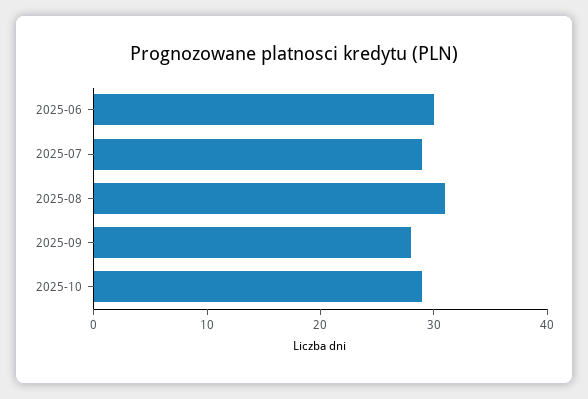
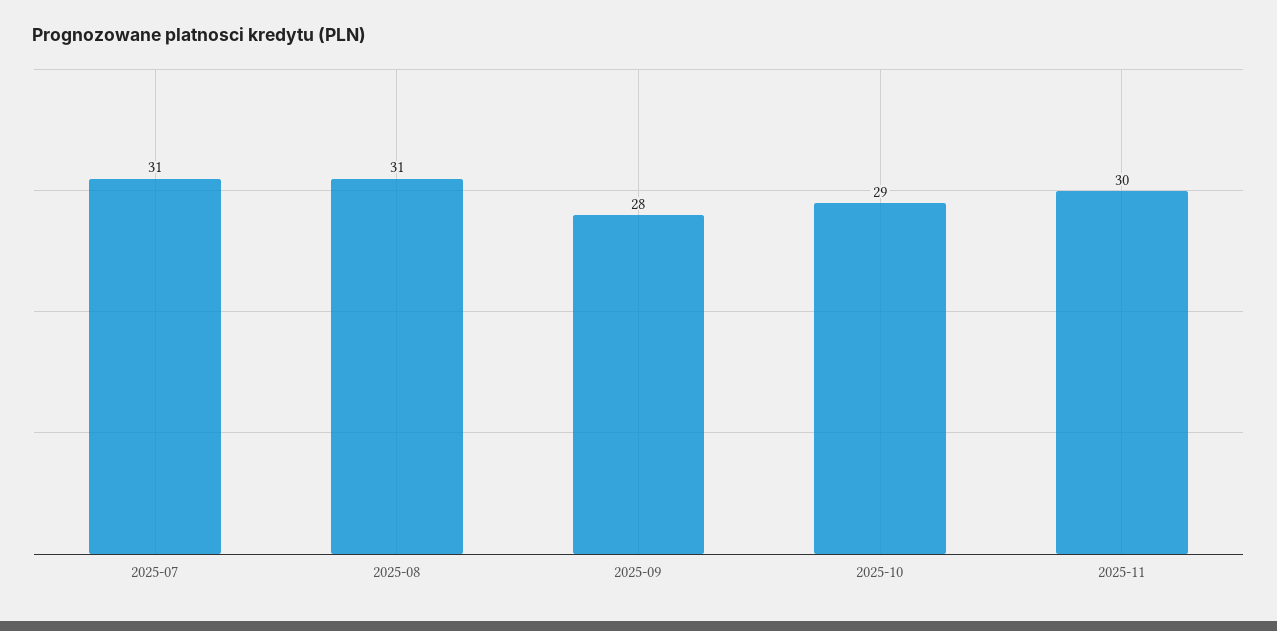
2025-06: 30 -> none
2025-07: 29 -> 31
2025-11: none -> 30

